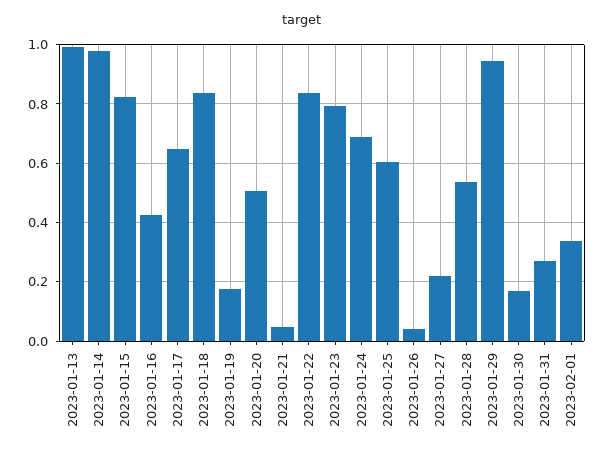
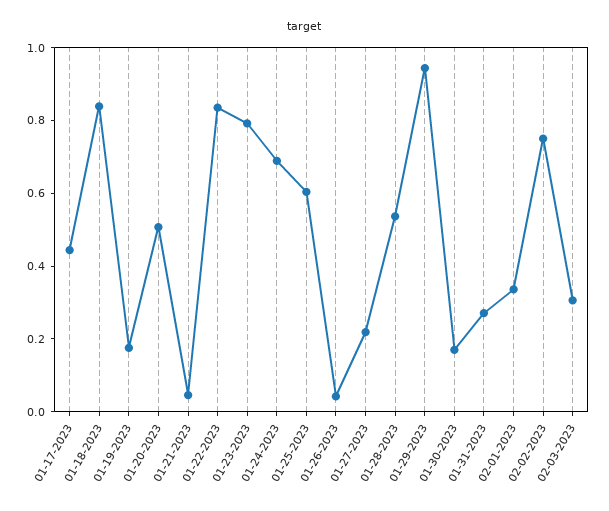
2023-01-13: 1 -> none
2023-01-14: 0.975 -> none
2023-01-15: 0.825 -> none
2023-01-16: 0.425 -> none
2023-01-17: 0.65 -> 0.45
02-02-2023: none -> 0.75
02-03-2023: none -> 0.3

